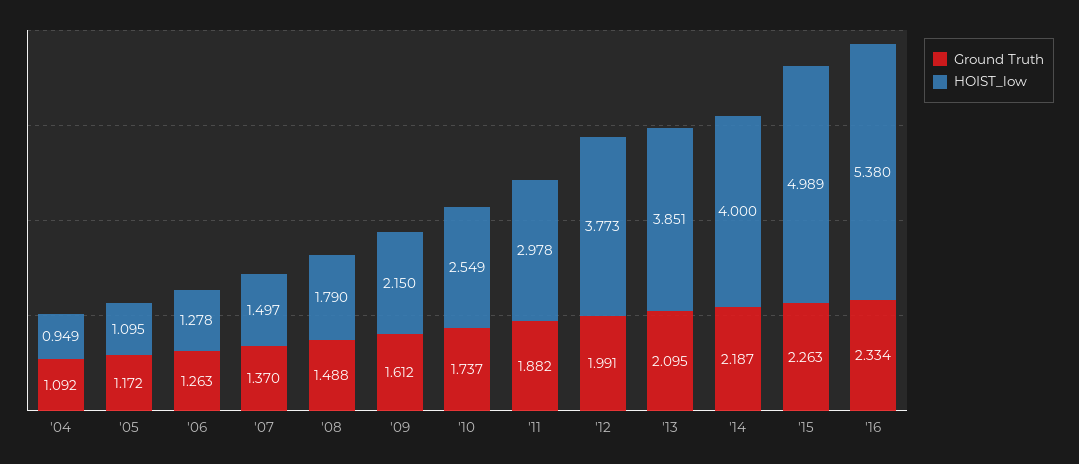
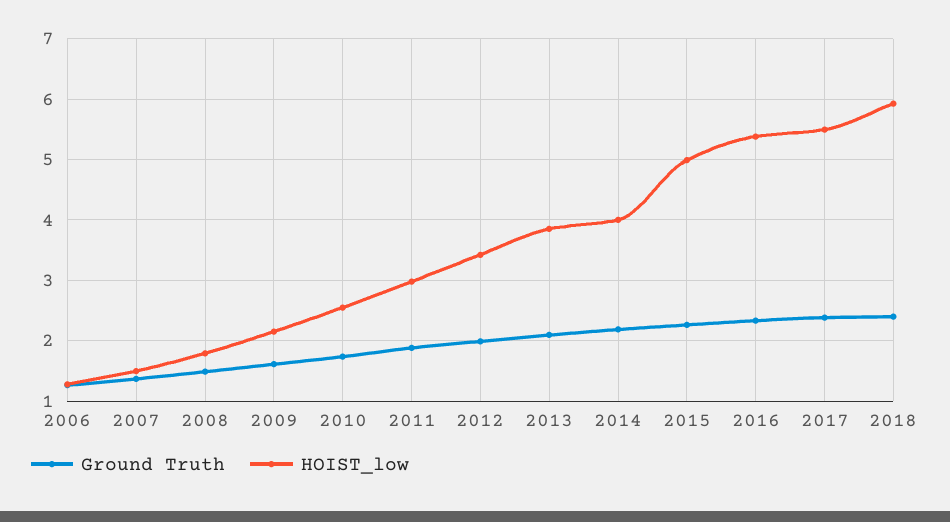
Ground Truth, '04: 1.092 -> none
HOIST_low, '04: 0.949 -> none
Ground Truth, '05: 1.172 -> none
HOIST_low, '05: 1.095 -> none
HOIST_low, '12: 3.773 -> 3.4
Ground Truth, 2017: none -> 2.4
HOIST_low, 2017: none -> 5.5
Ground Truth, 2018: none -> 2.4
HOIST_low, 2018: none -> 5.9

